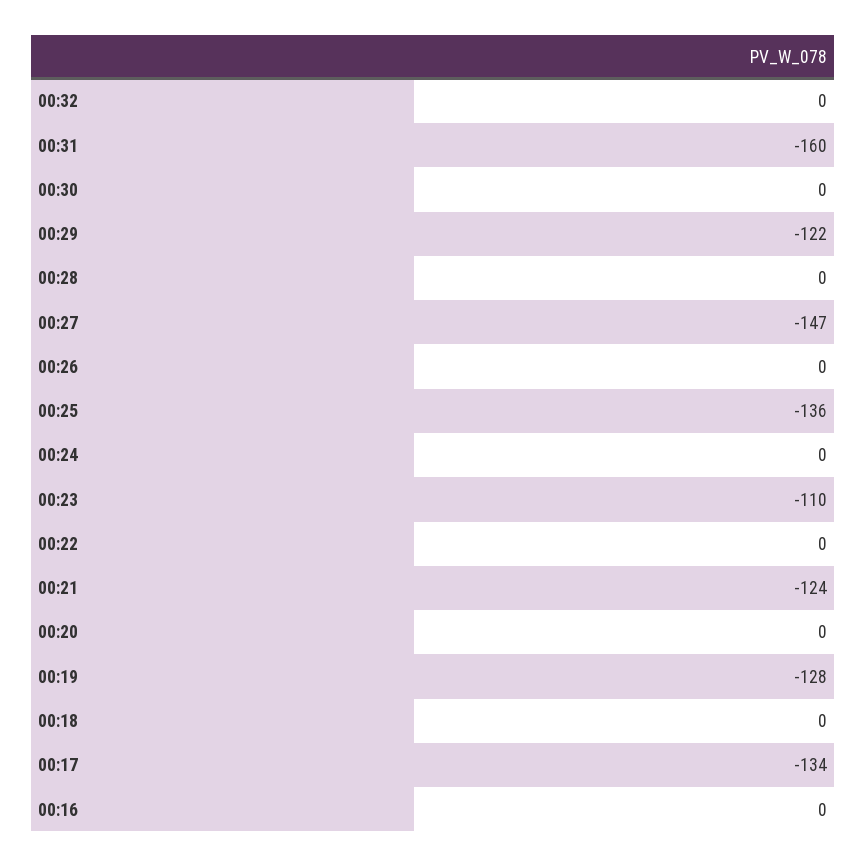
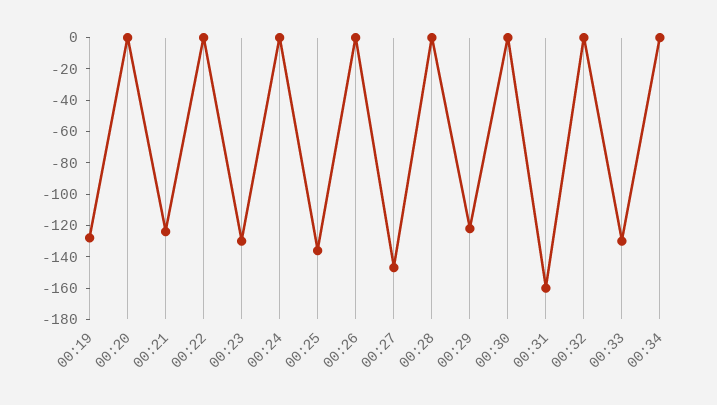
00:23: -110 -> -130
00:18: 0 -> none
00:17: -134 -> none
00:16: 0 -> none
00:33: none -> -130
00:34: none -> 0

